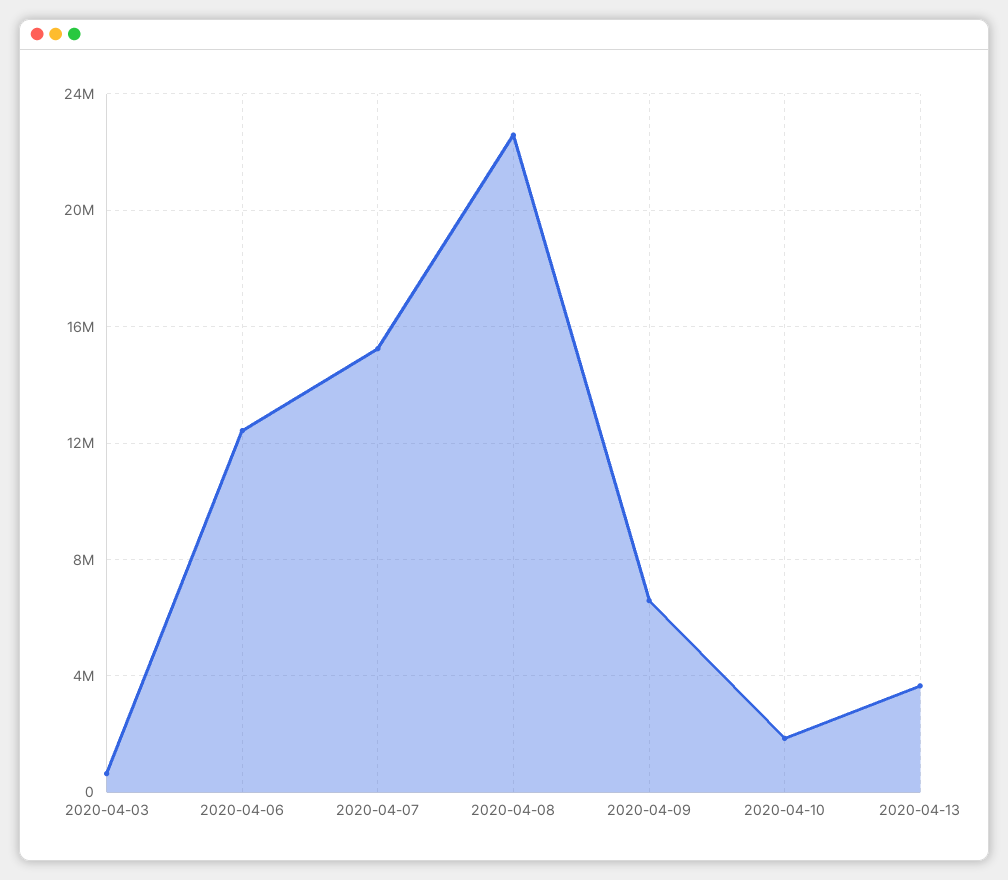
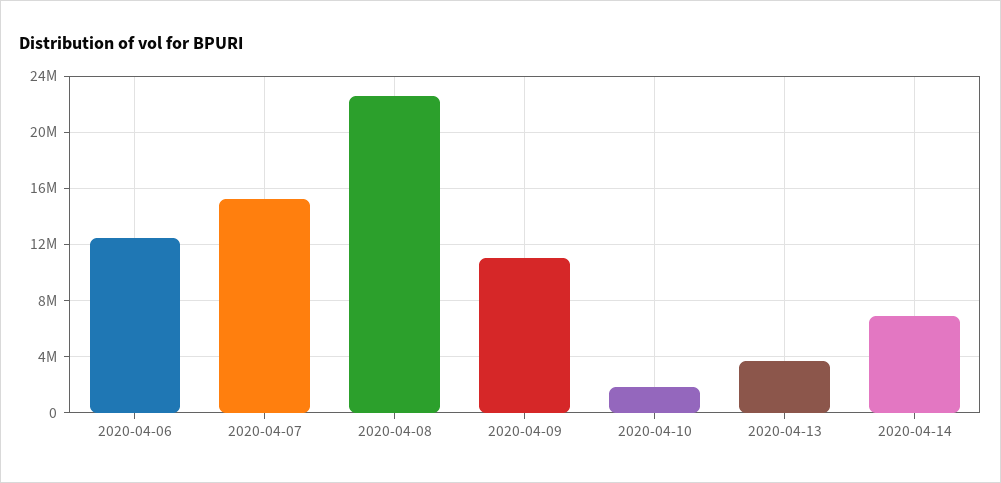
2020-04-03: 500000 -> none
2020-04-09: 6500000 -> 11000000
2020-04-14: none -> 7000000

